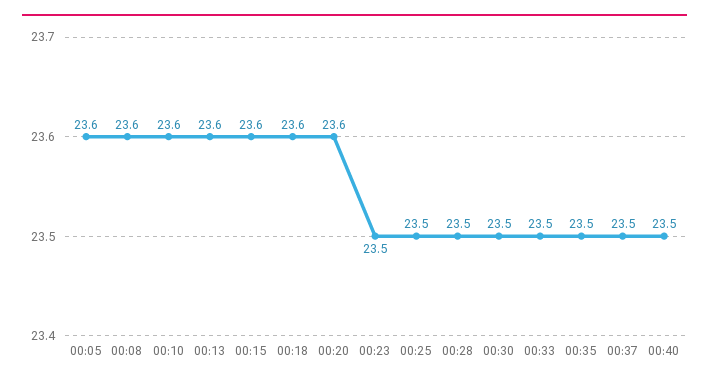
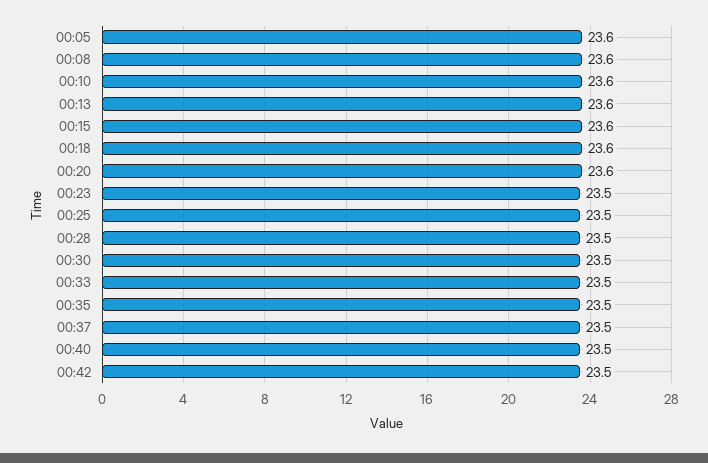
00:42: none -> 23.5

